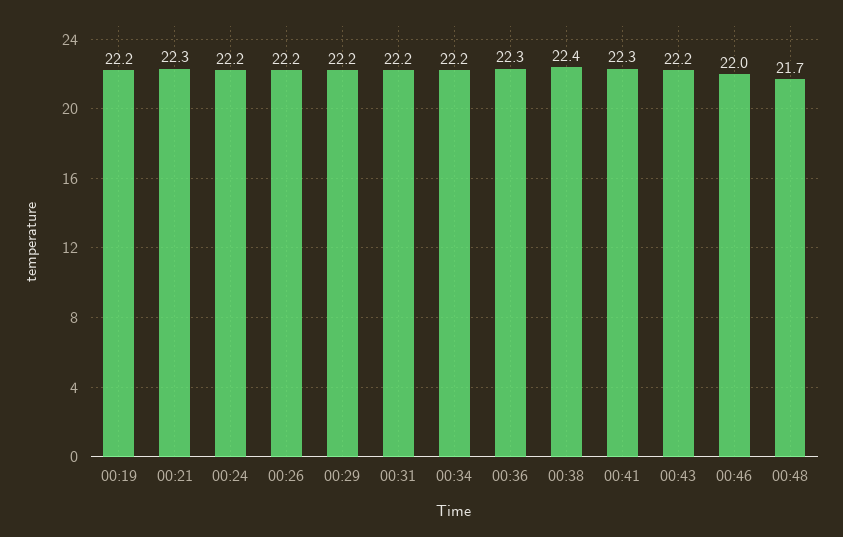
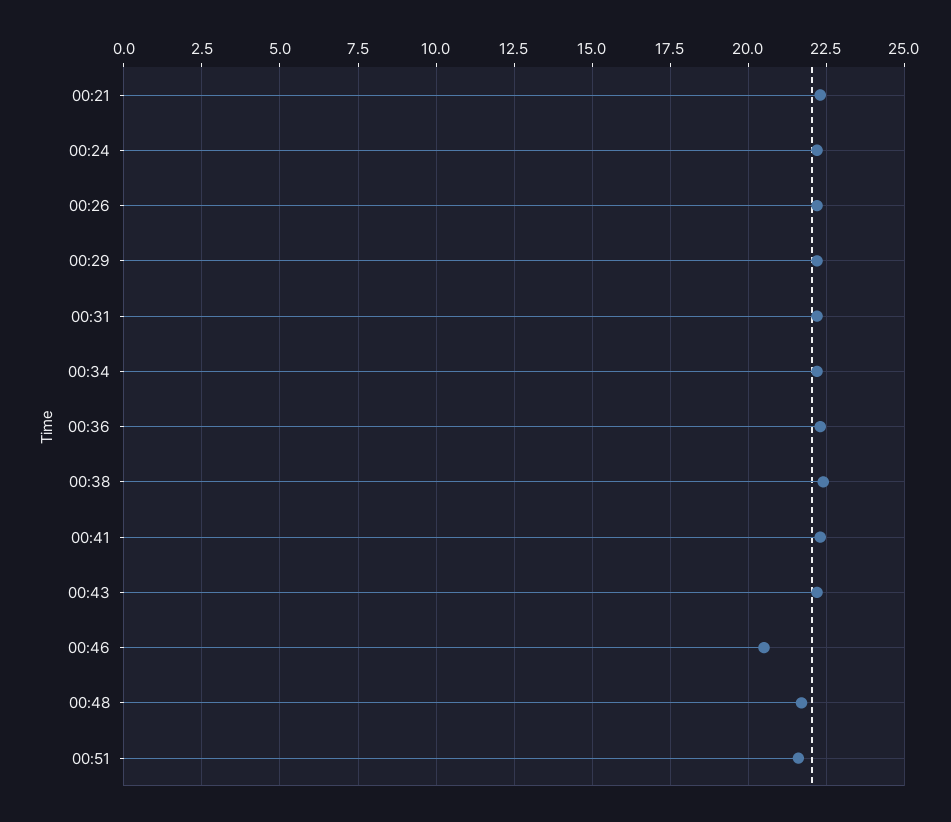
00:19: 22.2 -> none
00:46: 22 -> 20.5
00:51: none -> 21.5

